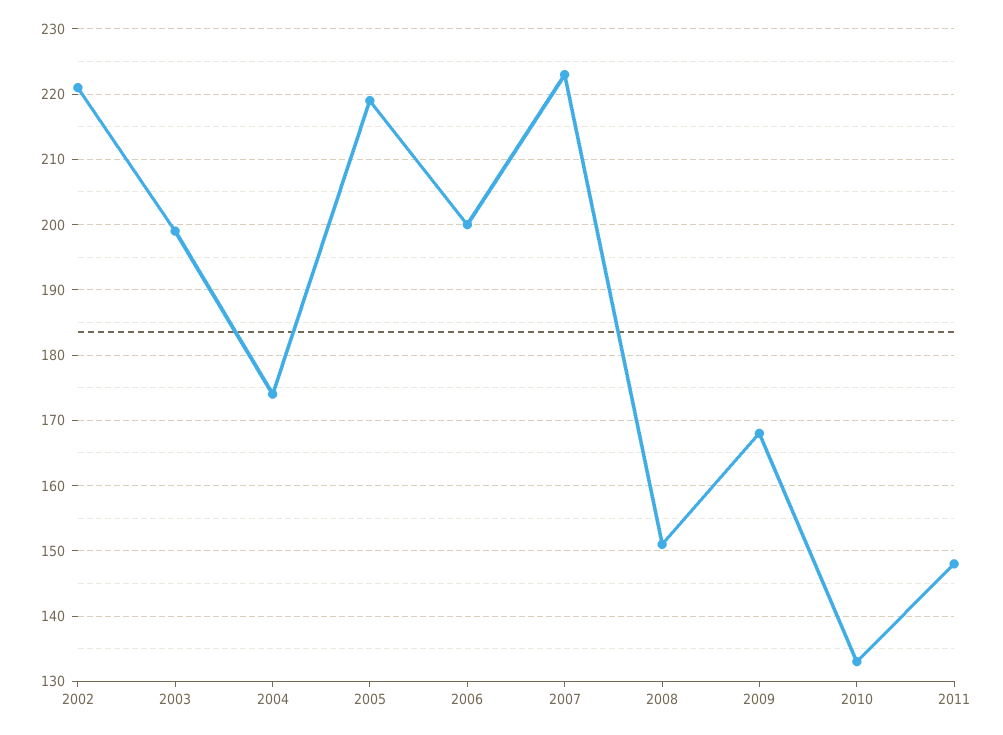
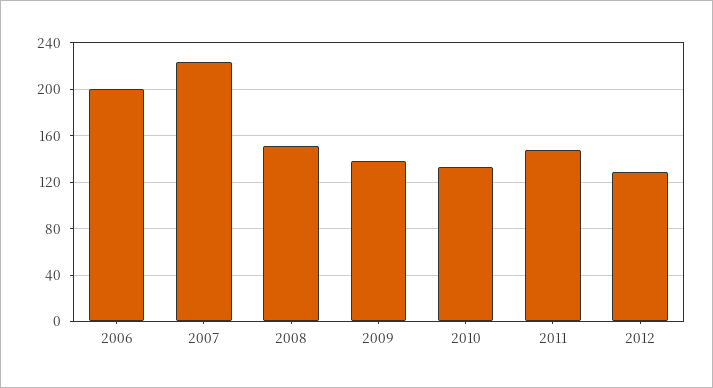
2002: 221 -> none
2003: 199 -> none
2004: 174 -> none
2005: 219 -> none
2009: 168 -> 140
2012: none -> 130

